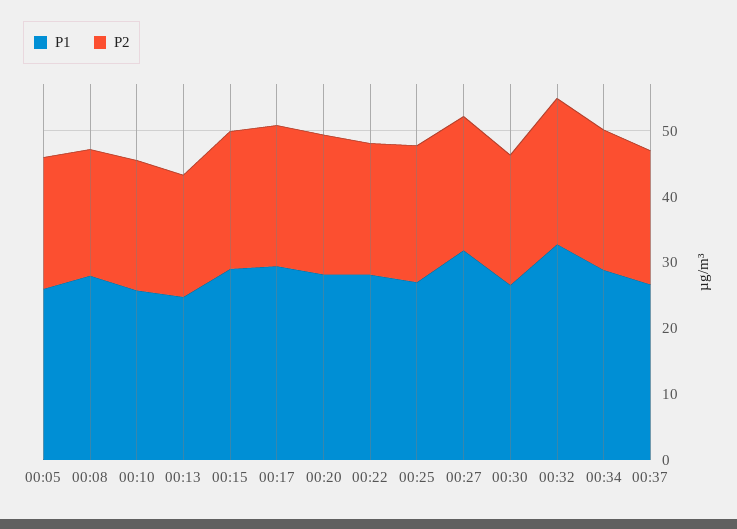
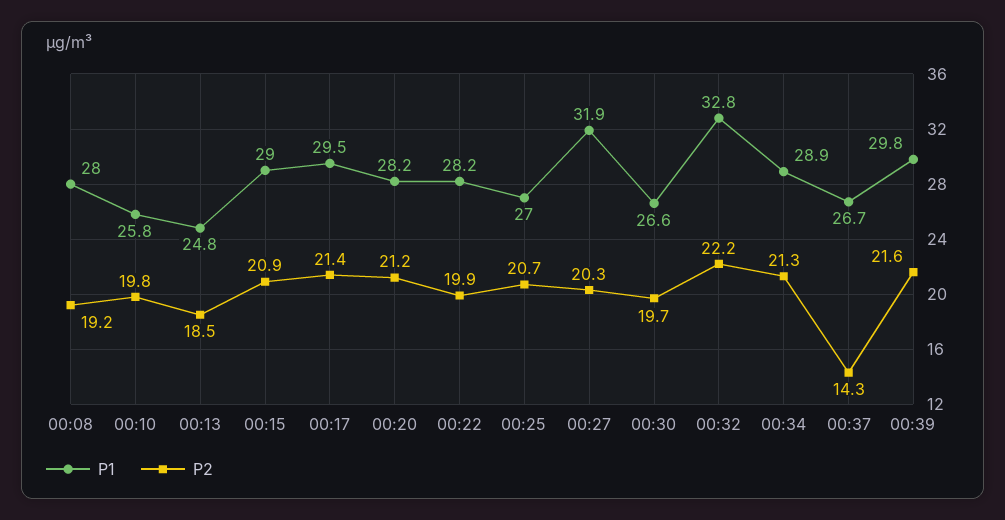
P1, 00:05: 26 -> none
P2, 00:05: 20 -> none
P2, 00:37: 20 -> 14.3
P1, 00:39: none -> 29.8
P2, 00:39: none -> 21.6

